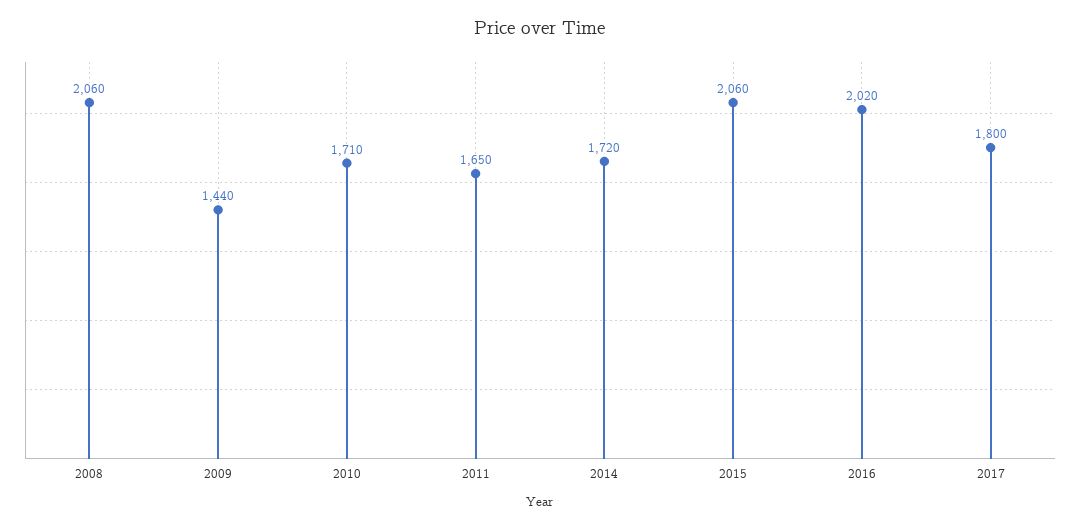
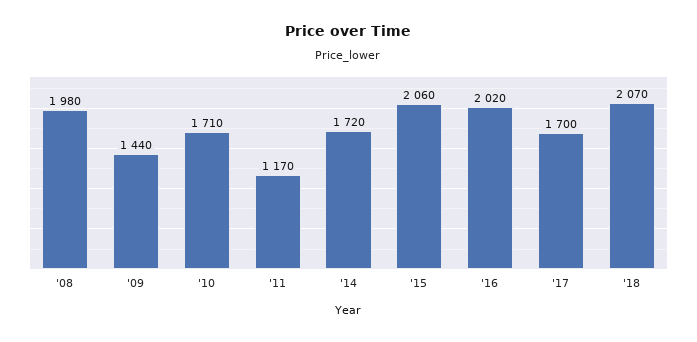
2008: 2060 -> 1980
2011: 1650 -> 1170
2017: 1800 -> 1700
'18: none -> 2070

